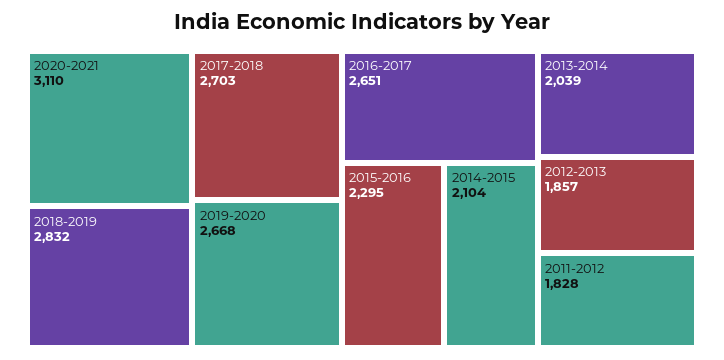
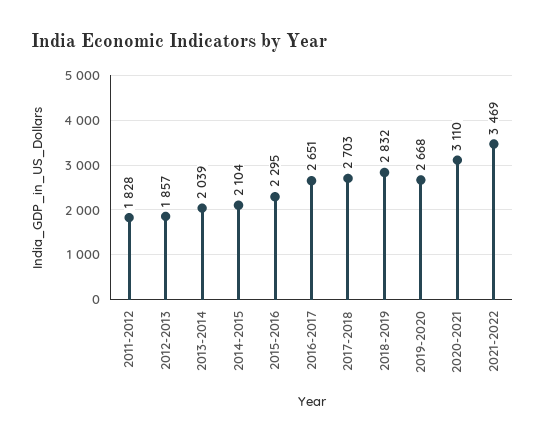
2021-2022: none -> 3469

